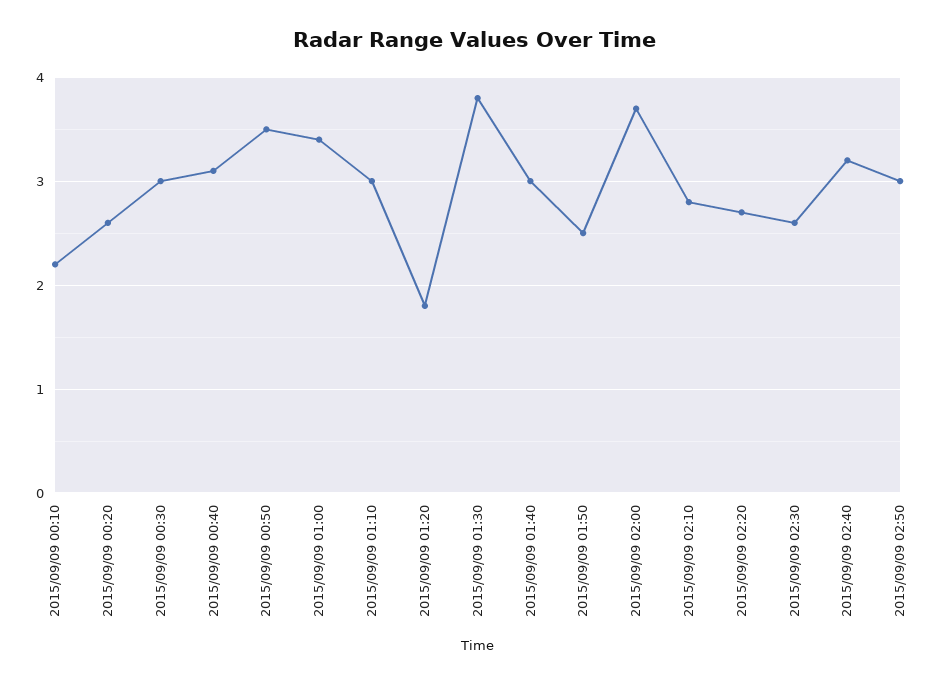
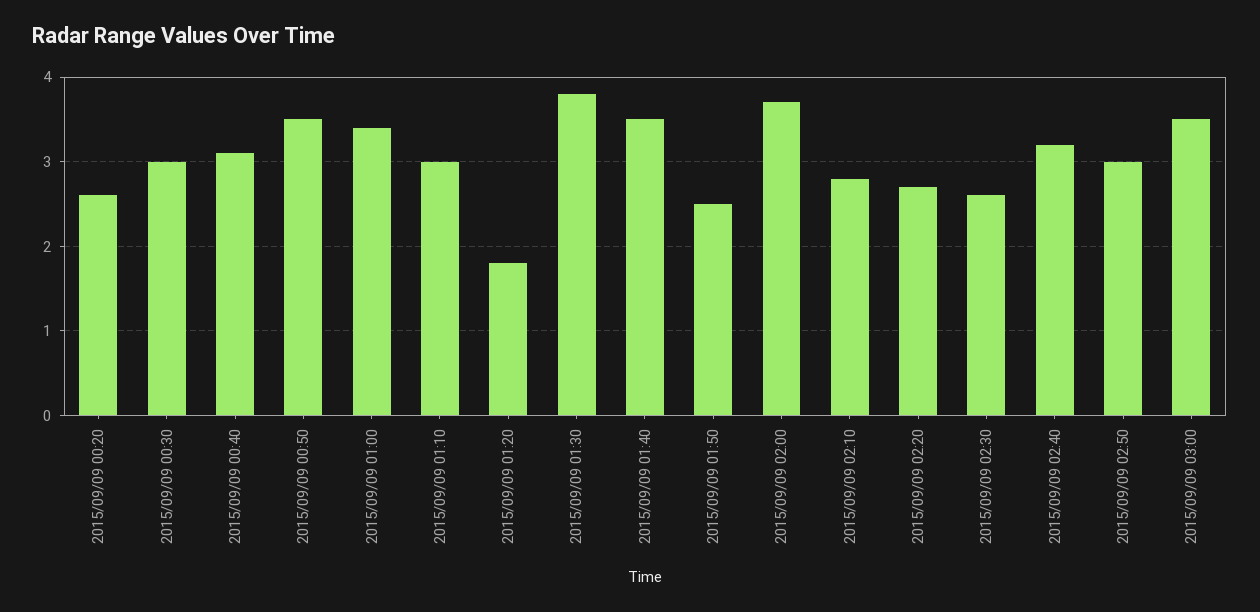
2015/09/09 00:10: 2.2 -> none
2015/09/09 01:40: 3 -> 3.5
2015/09/09 03:00: none -> 3.5

